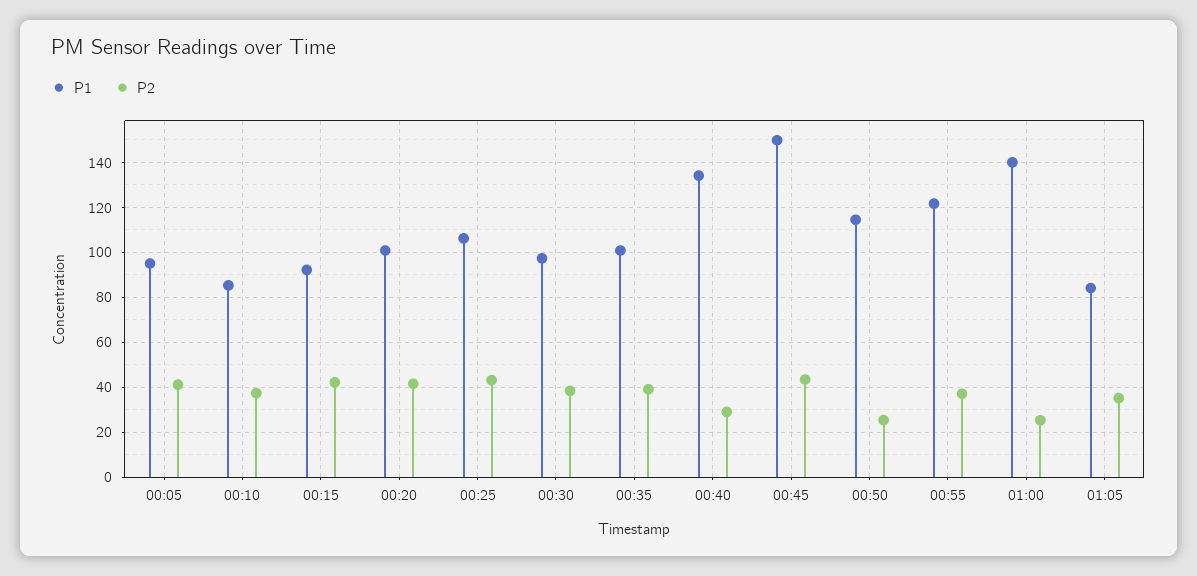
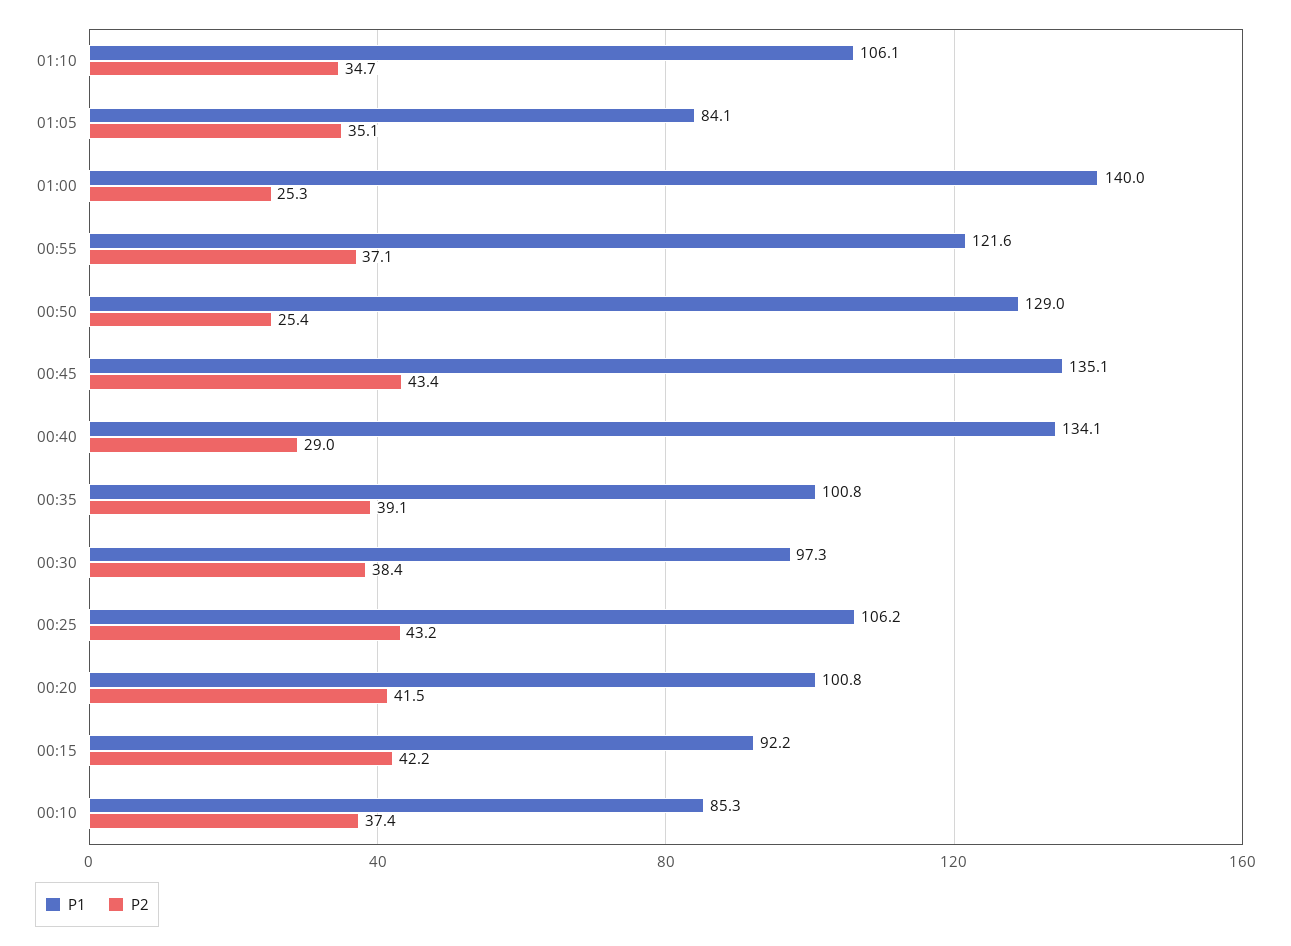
P1, 00:05: 95 -> none
P2, 00:05: 40 -> none
P1, 00:45: 150 -> 135.1
P1, 00:50: 115 -> 129
P1, 01:10: none -> 106.1
P2, 01:10: none -> 34.7

